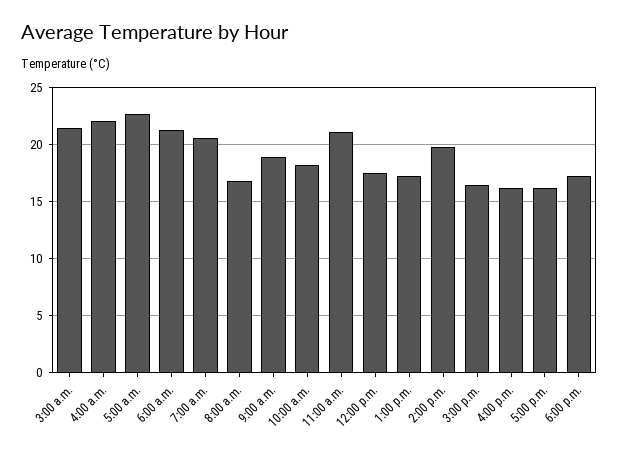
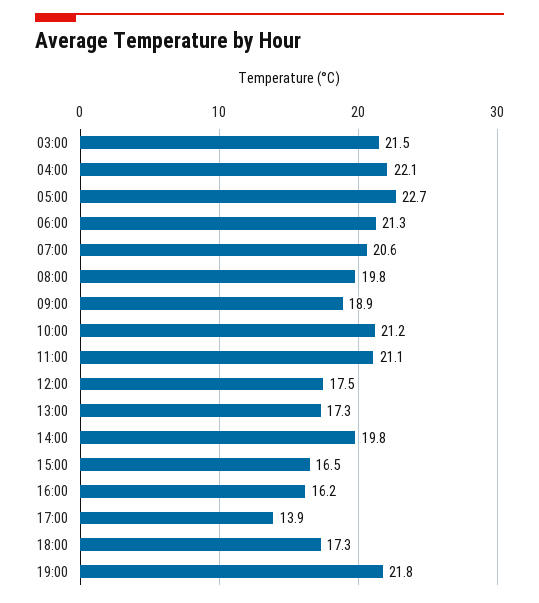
8:00 a.m.: 17 -> 19.8
10:00 a.m.: 18 -> 21.2
5:00 p.m.: 16 -> 13.9
19:00: none -> 21.8

